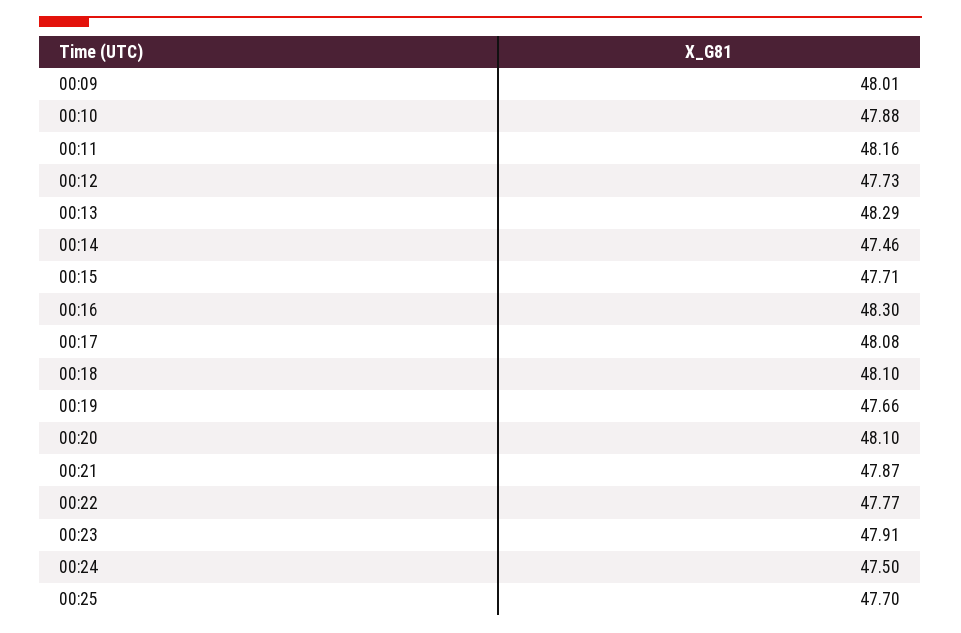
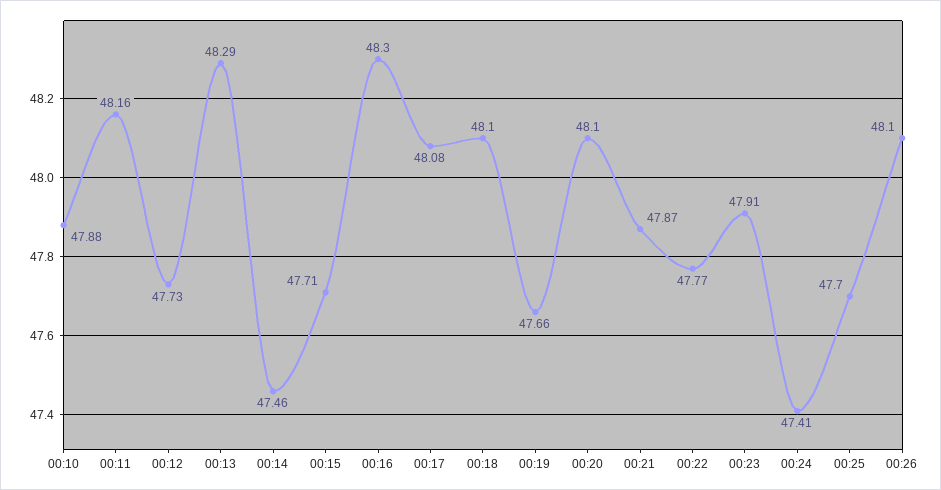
00:09: 48.01 -> none
00:24: 47.5 -> 47.41
00:26: none -> 48.1

